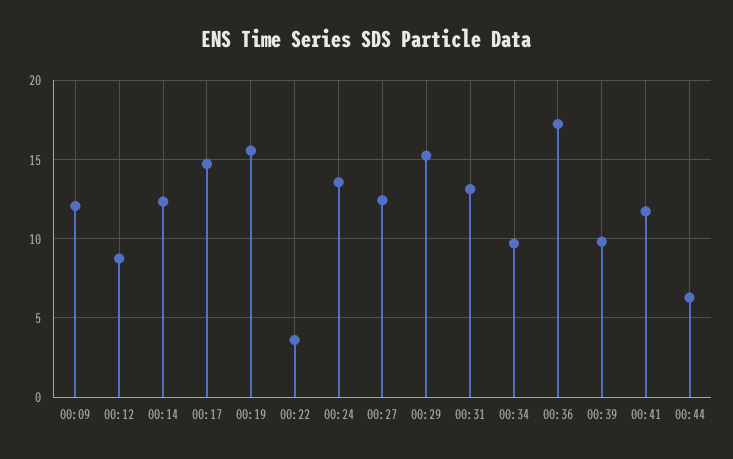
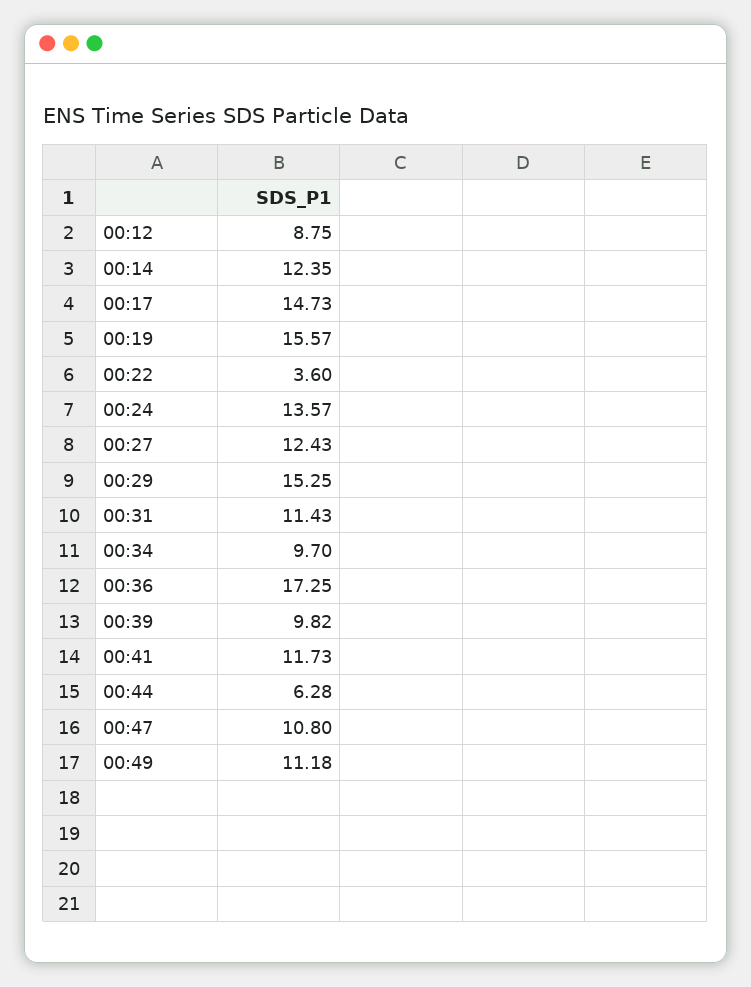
00:09: 12 -> none
00:31: 13 -> 11.43
00:47: none -> 10.8
00:49: none -> 11.18

